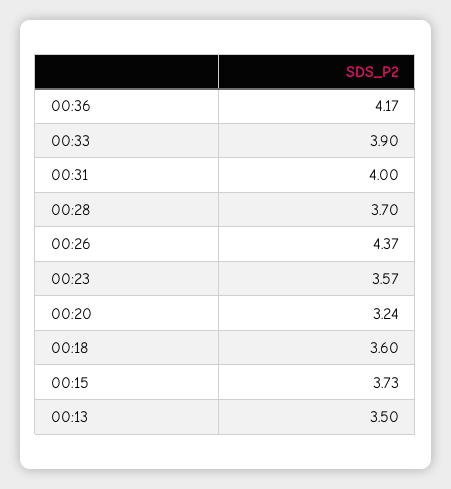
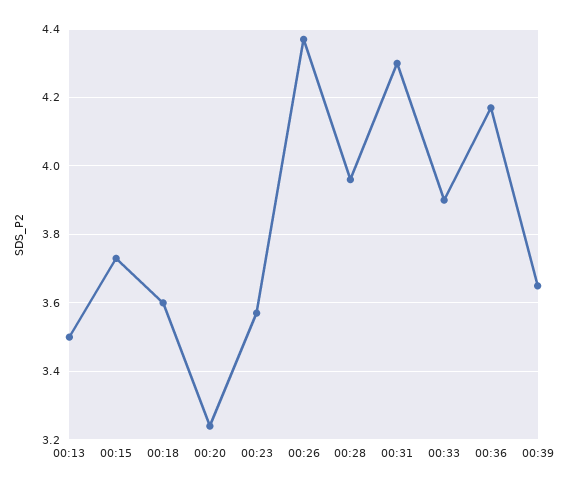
00:31: 4 -> 4.3
00:28: 3.7 -> 3.95
00:39: none -> 3.65

